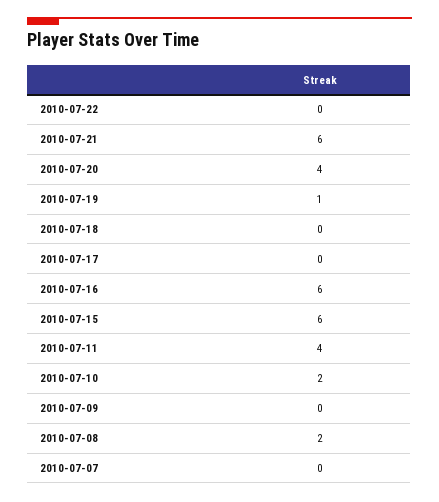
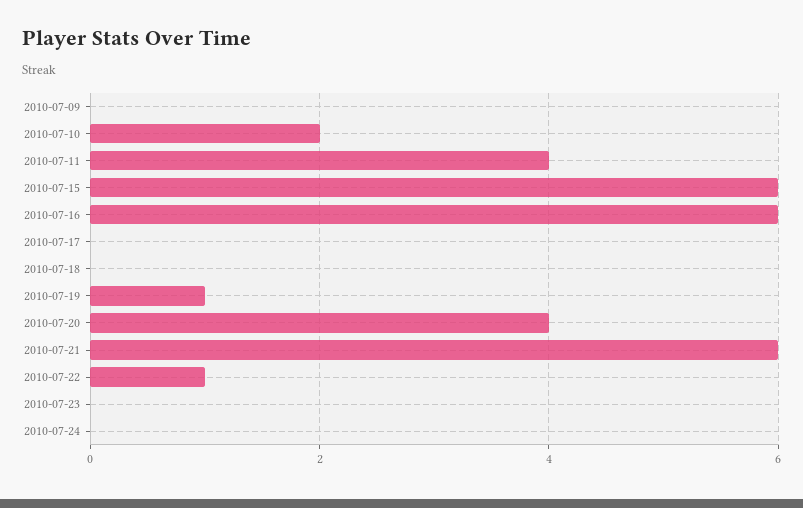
2010-07-22: 0 -> 1
2010-07-08: 2 -> none
2010-07-07: 0 -> none
2010-07-23: none -> 0
2010-07-24: none -> 0

